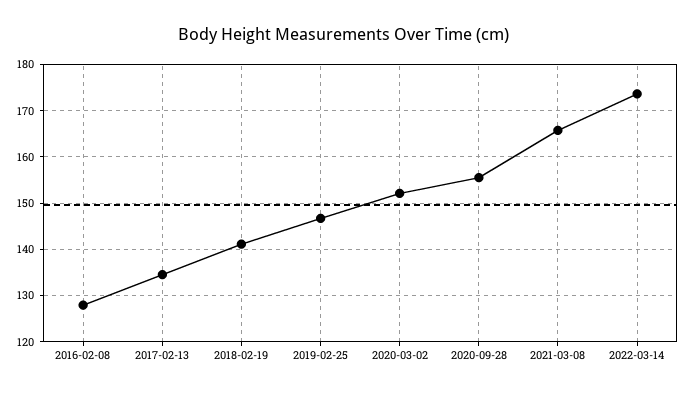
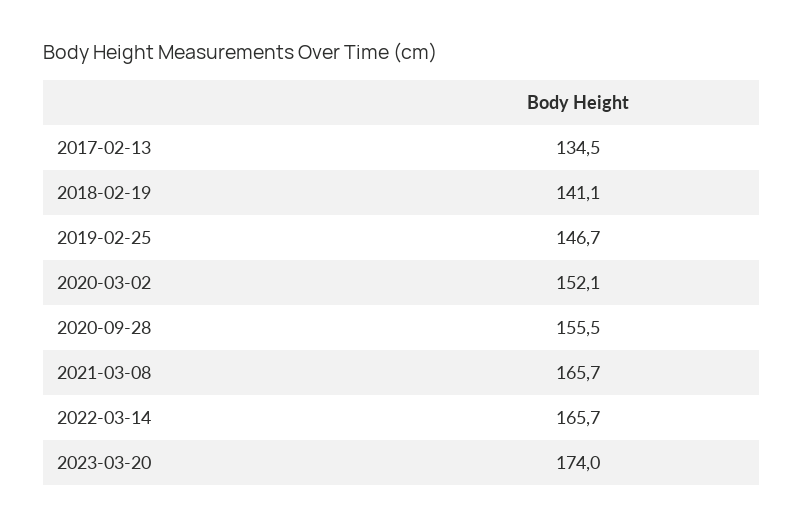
2016-02-08: 128 -> none
2022-03-14: 174 -> 165.7
2023-03-20: none -> 174

